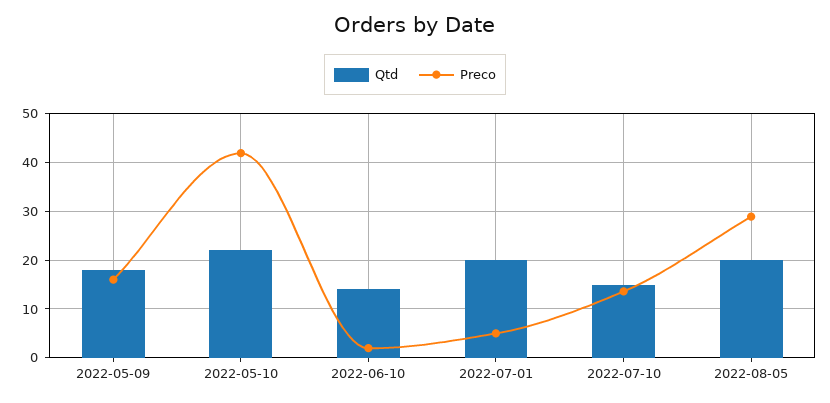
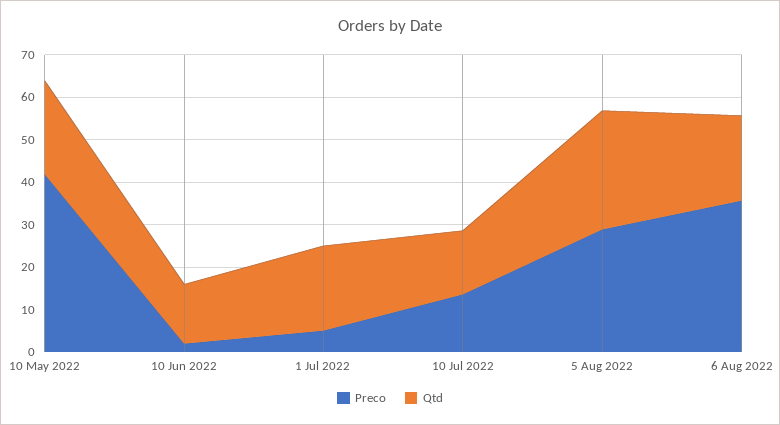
Qtd, 2022-05-09: 18 -> none
Preco, 2022-05-09: 16 -> none
Qtd, 2022-08-05: 20 -> 28
Preco, 6 Aug 2022: none -> 36
Qtd, 6 Aug 2022: none -> 20

